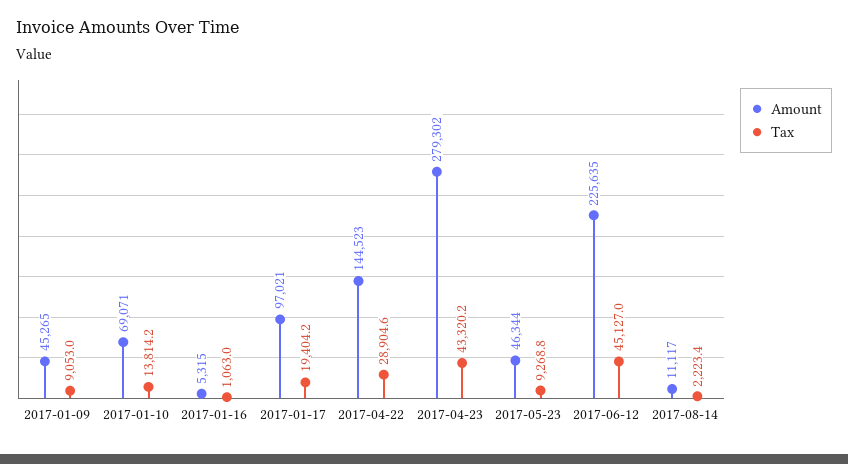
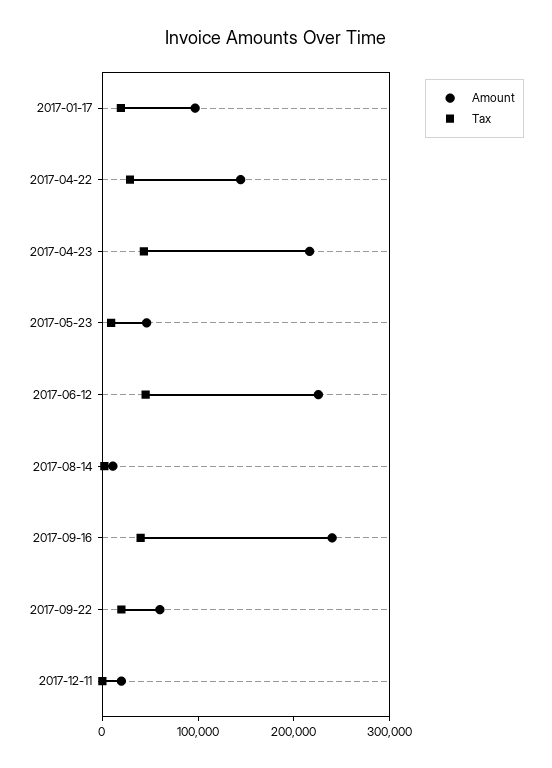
Amount, 2017-01-09: 45265 -> none
Tax, 2017-01-09: 9053 -> none
Amount, 2017-01-10: 69071 -> none
Tax, 2017-01-10: 13814.2 -> none
Amount, 2017-01-16: 5315 -> none
Tax, 2017-01-16: 1063 -> none
Amount, 2017-04-23: 279302 -> 220000
Amount, 2017-09-16: none -> 240000
Tax, 2017-09-16: none -> 40000
Amount, 2017-09-22: none -> 60000
Tax, 2017-09-22: none -> 20000
Amount, 2017-12-11: none -> 20000
Tax, 2017-12-11: none -> 0

